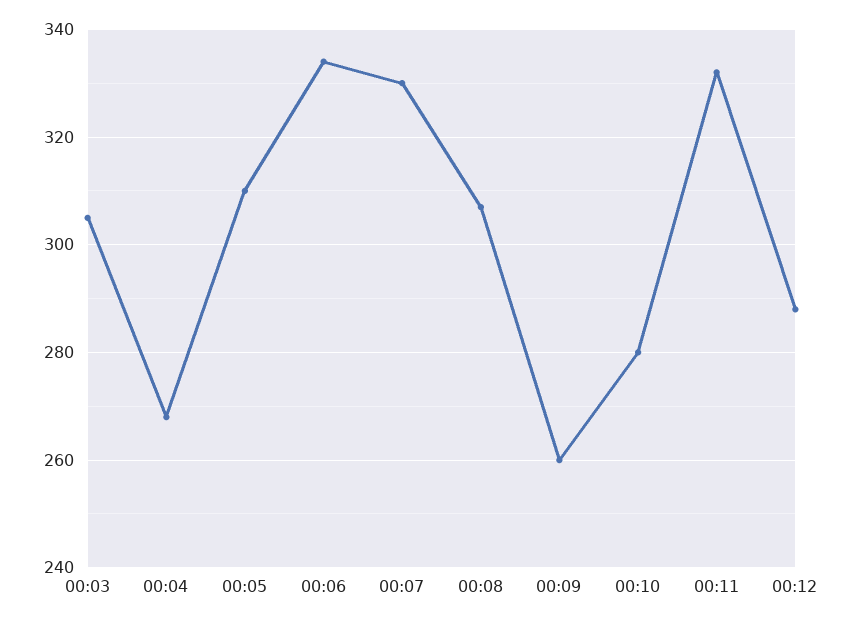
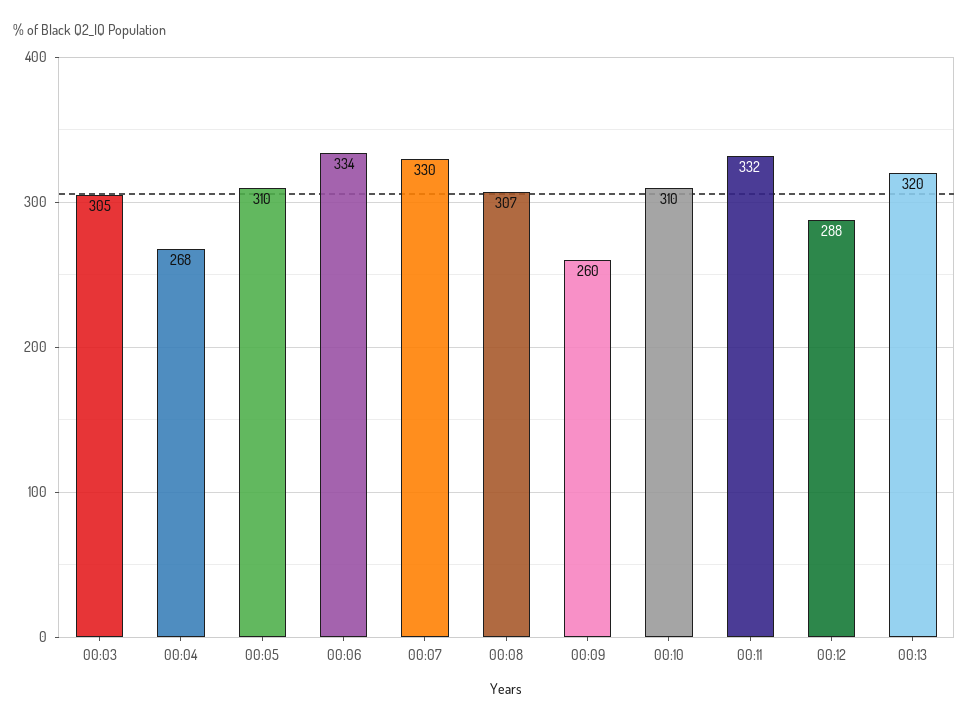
00:10: 280 -> 310
00:13: none -> 320

